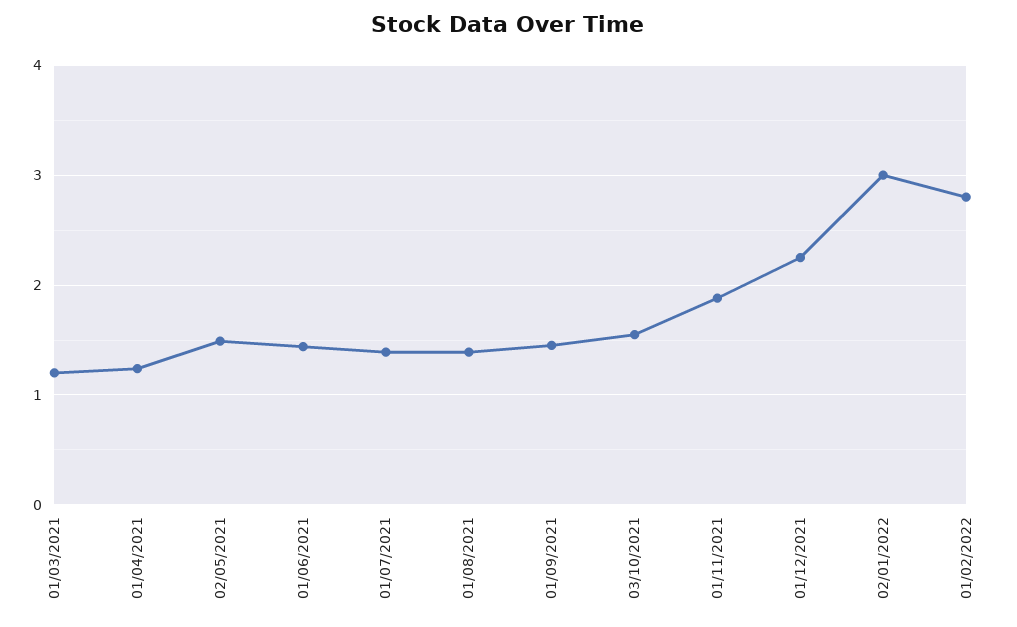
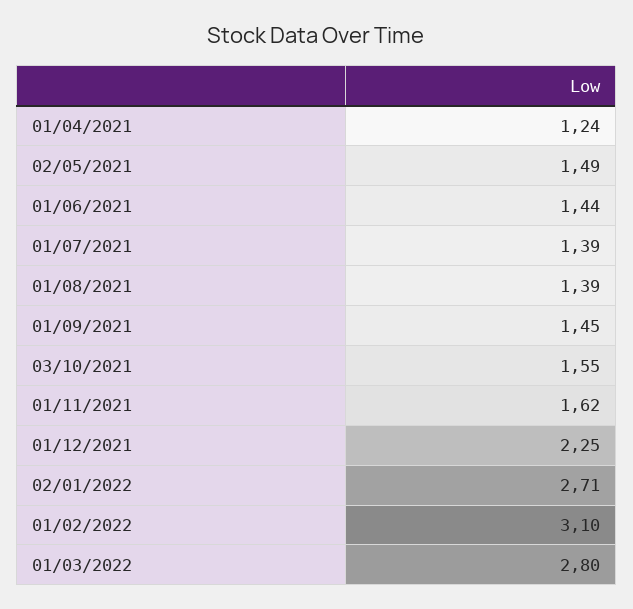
01/03/2021: 1.2 -> none
01/11/2021: 1.9 -> 1.62
02/01/2022: 3 -> 2.71
01/02/2022: 2.8 -> 3.1
01/03/2022: none -> 2.8

